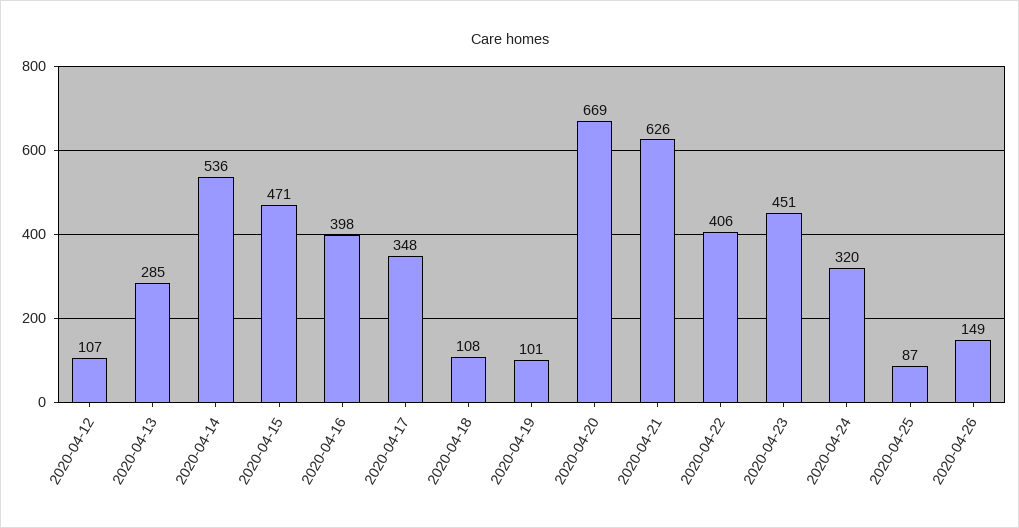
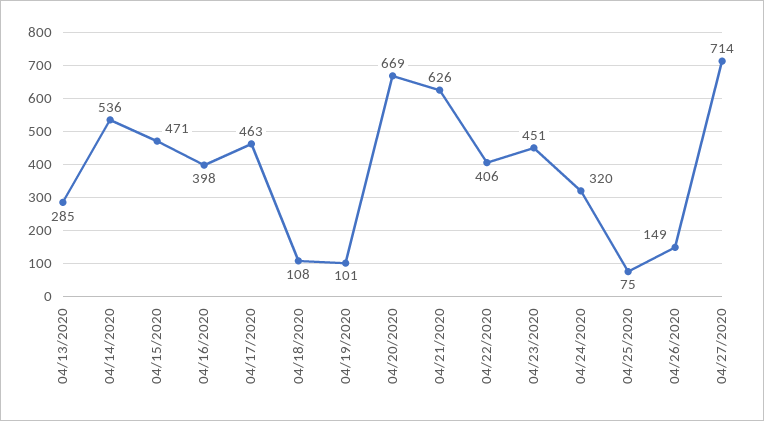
2020-04-12: 107 -> none
2020-04-17: 348 -> 463
2020-04-25: 87 -> 75
04/27/2020: none -> 714

